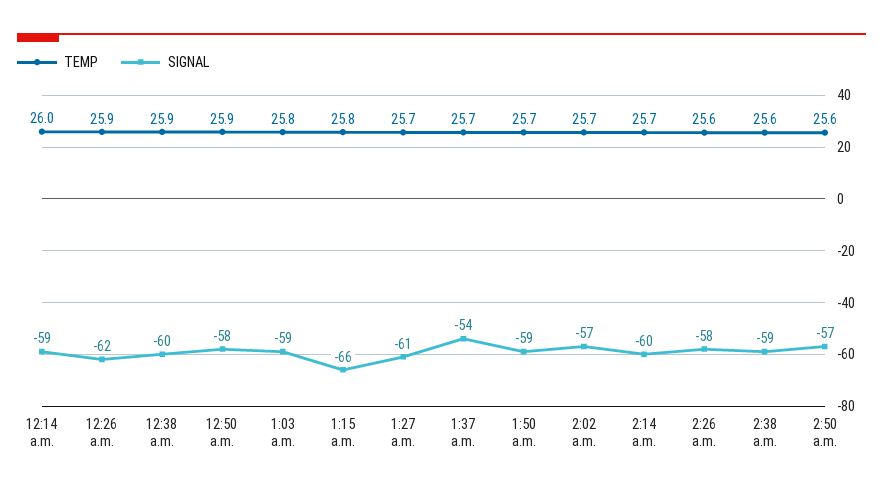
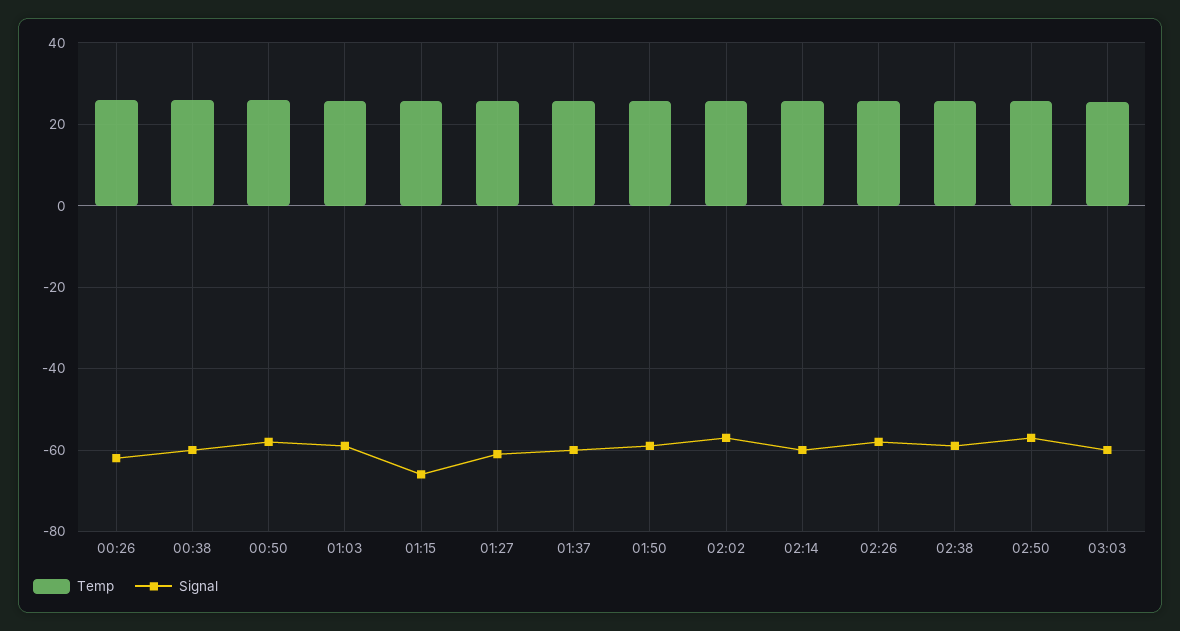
TEMP, 12:14 a.m.: 26 -> none
SIGNAL, 12:14 a.m.: -59 -> none
SIGNAL, 1:37 a.m.: -54 -> -60
TEMP, 03:03: none -> 26
SIGNAL, 03:03: none -> -60

